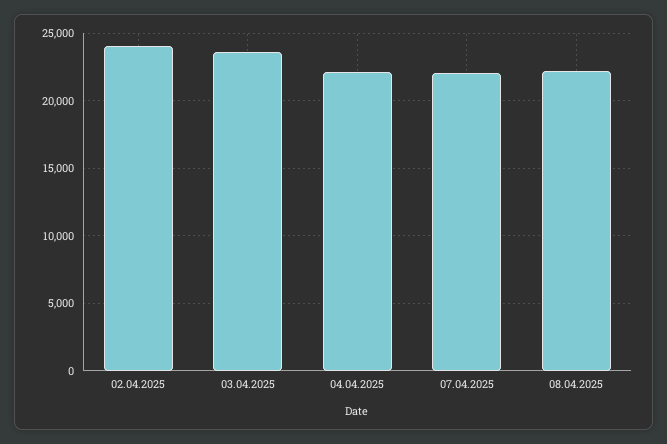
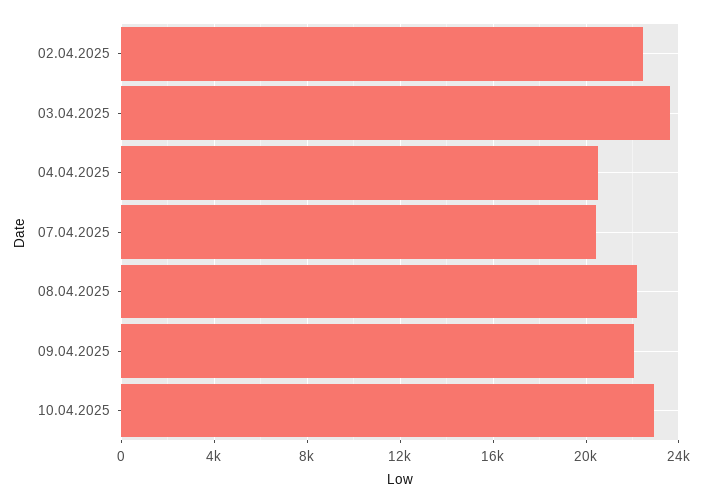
02.04.2025: 24000 -> 22500
04.04.2025: 22000 -> 20500
07.04.2025: 22000 -> 20500
09.04.2025: none -> 22000
10.04.2025: none -> 23000

